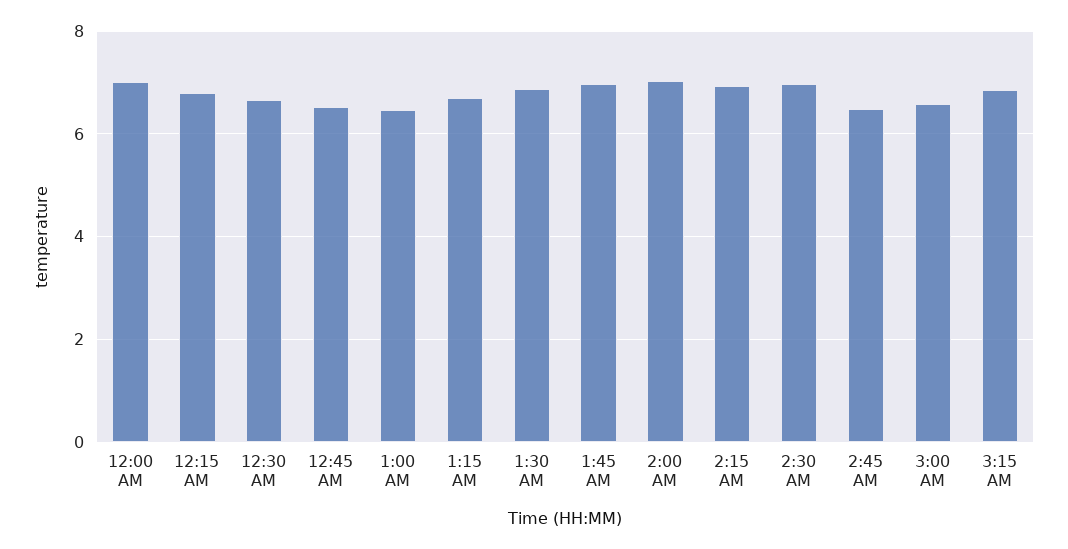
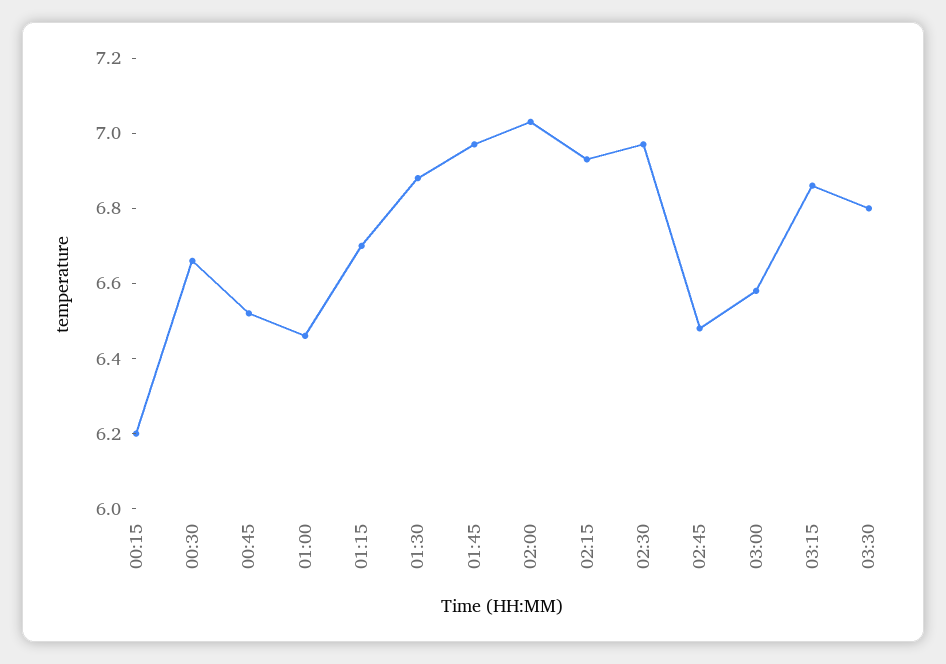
12:00 AM: 7 -> none
12:15 AM: 6.8 -> 6.2
03:30: none -> 6.8

